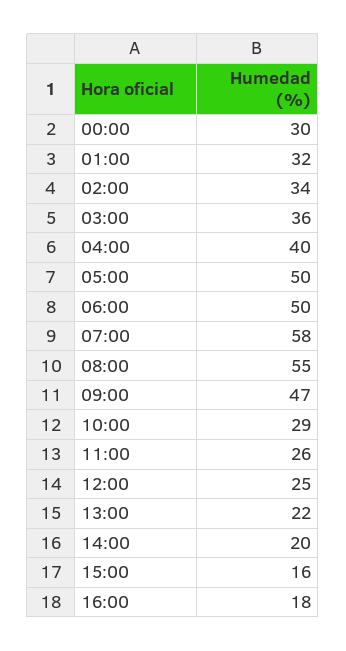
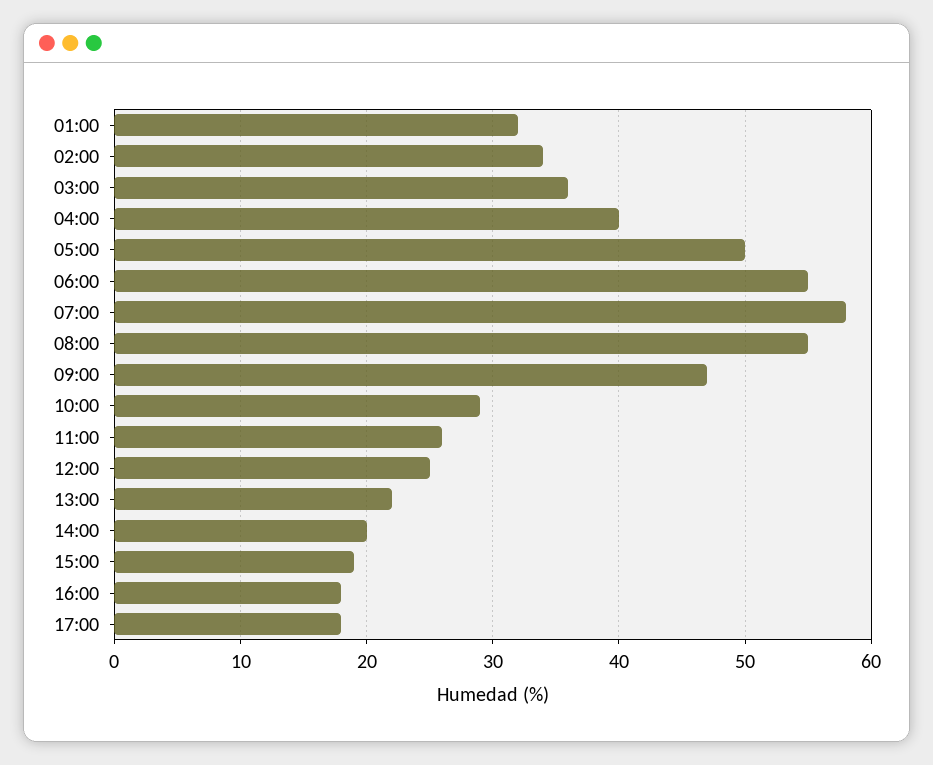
00:00: 30 -> none
06:00: 50 -> 55
15:00: 16 -> 19
17:00: none -> 18

